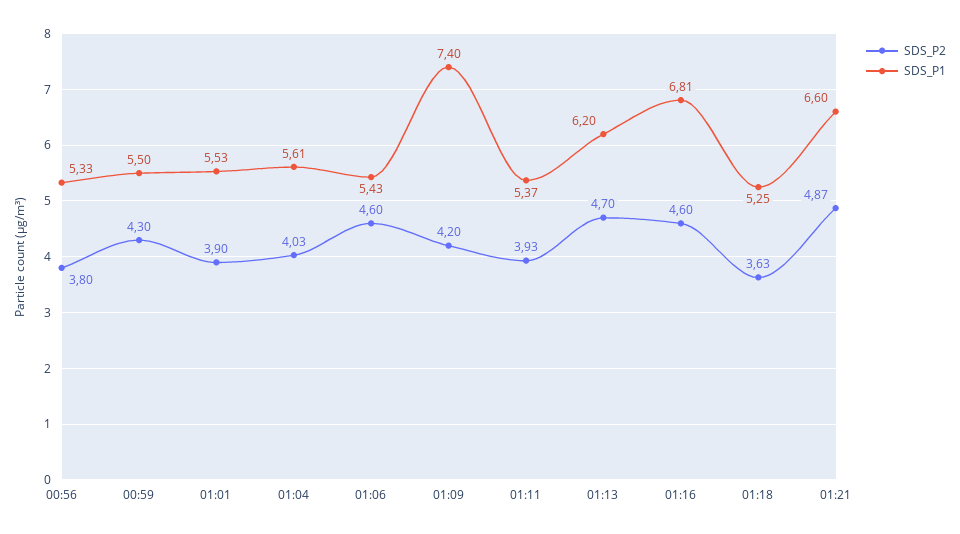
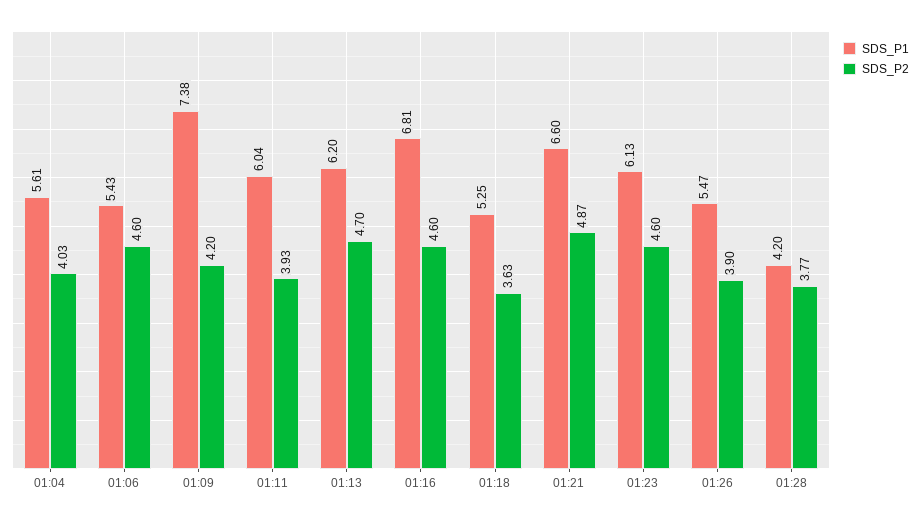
SDS_P2, 00:56: 3.8 -> none
SDS_P1, 00:56: 5.33 -> none
SDS_P2, 00:59: 4.3 -> none
SDS_P1, 00:59: 5.5 -> none
SDS_P2, 01:01: 3.9 -> none
SDS_P1, 01:01: 5.53 -> none
SDS_P1, 01:09: 7.4 -> 7.38
SDS_P1, 01:11: 5.37 -> 6.04
SDS_P1, 01:23: none -> 6.13
SDS_P2, 01:23: none -> 4.6
SDS_P1, 01:26: none -> 5.47
SDS_P2, 01:26: none -> 3.9
SDS_P1, 01:28: none -> 4.2
SDS_P2, 01:28: none -> 3.77

